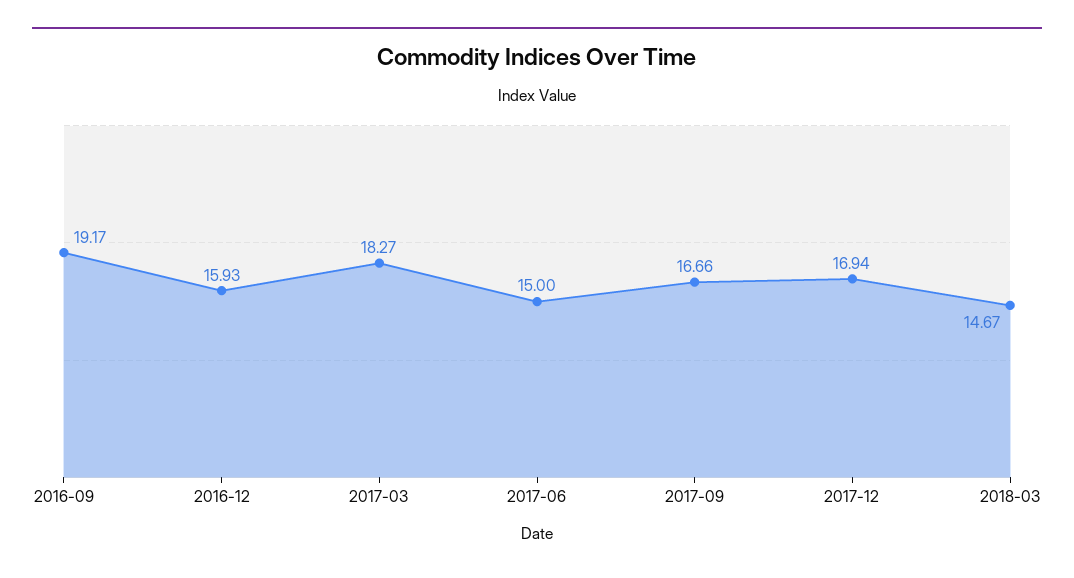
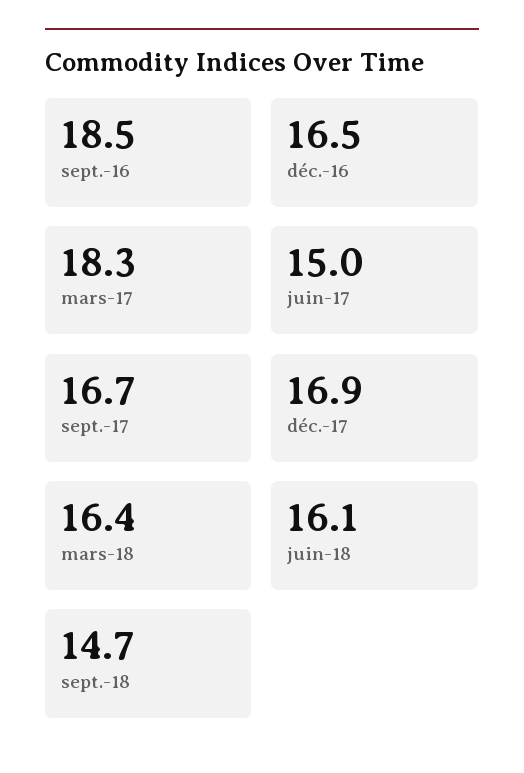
2016-09: 19.17 -> 18.5
2016-12: 15.93 -> 16.5
2018-03: 14.67 -> 16.4
juin-18: none -> 16.1
sept.-18: none -> 14.7

